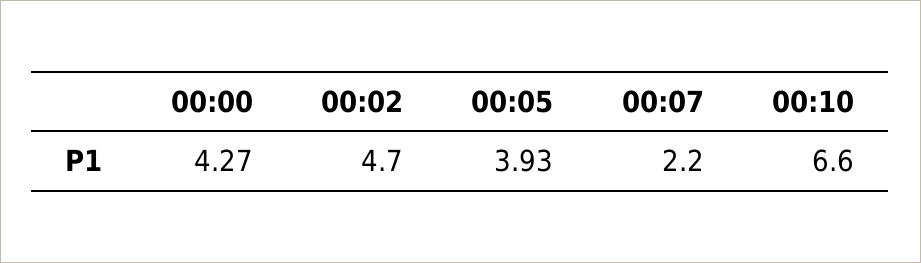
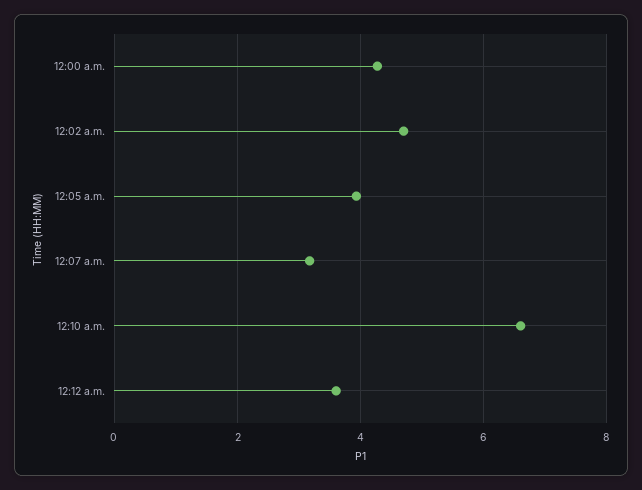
00:07: 2.2 -> 3.2
12:12 a.m.: none -> 3.6

